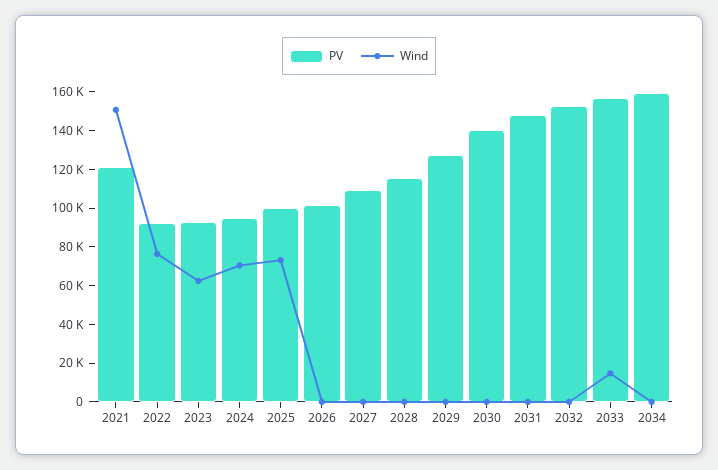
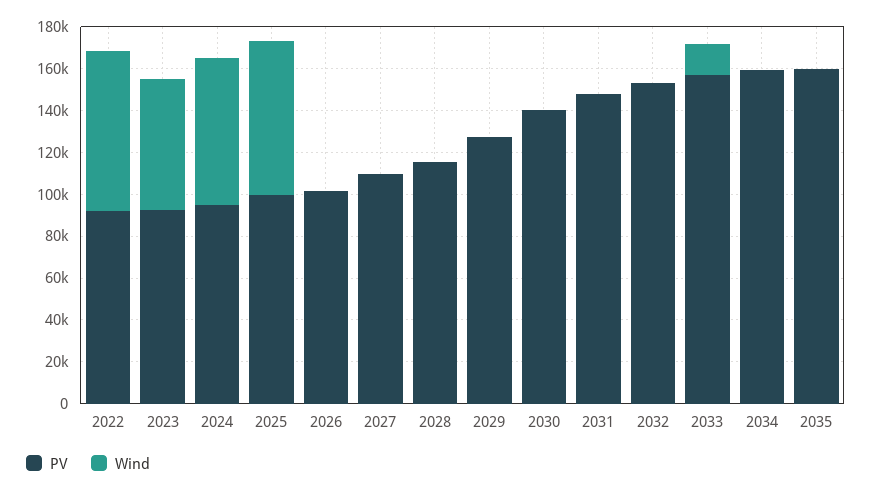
PV, 2021: 120000 -> none
Wind, 2021: 150000 -> none
PV, 2035: none -> 160000
Wind, 2035: none -> 0

